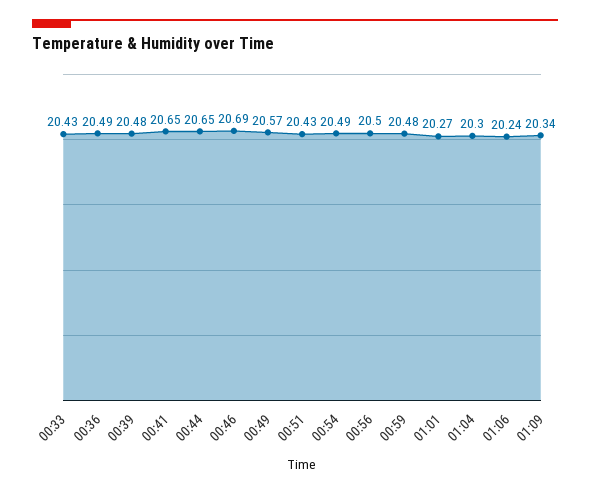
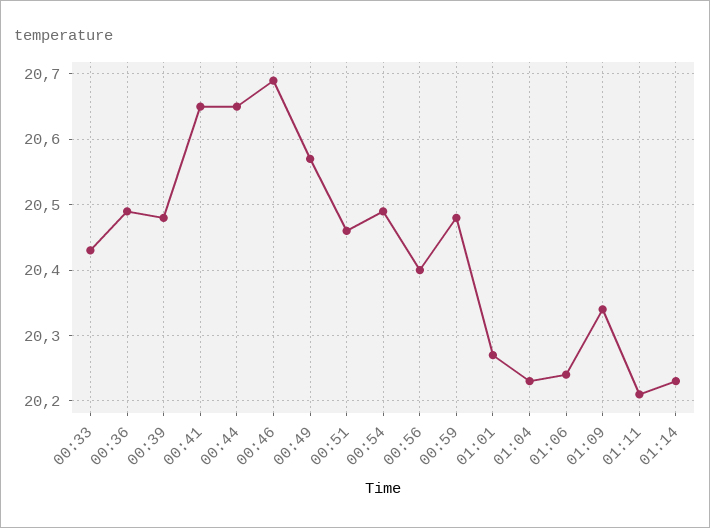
00:51: 20.43 -> 20.46
00:56: 20.5 -> 20.4
01:04: 20.3 -> 20.23
01:11: none -> 20.21
01:14: none -> 20.23

